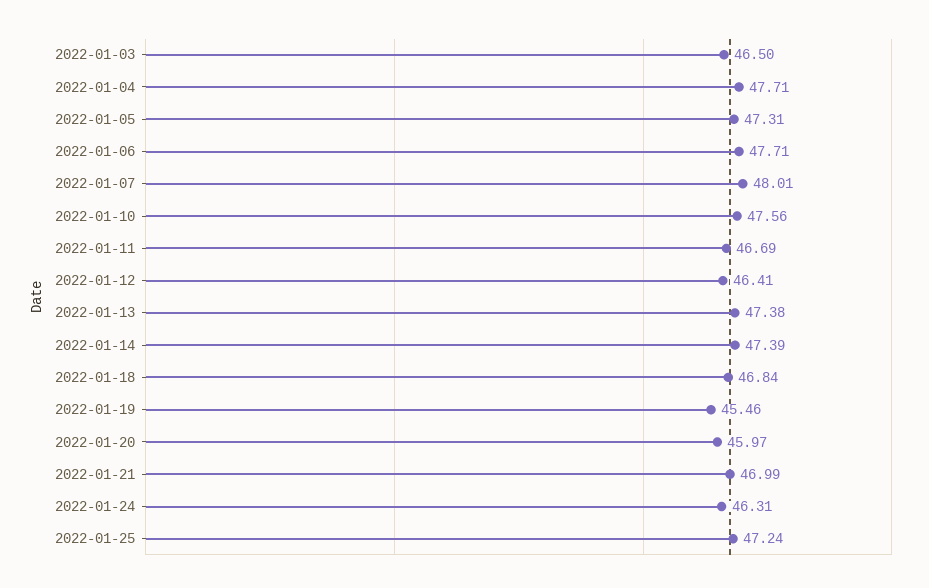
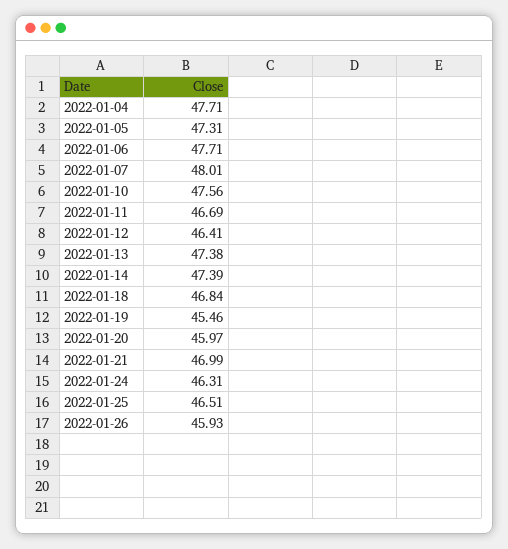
2022-01-03: 46.5 -> none
2022-01-25: 47.24 -> 46.51
2022-01-26: none -> 45.93

